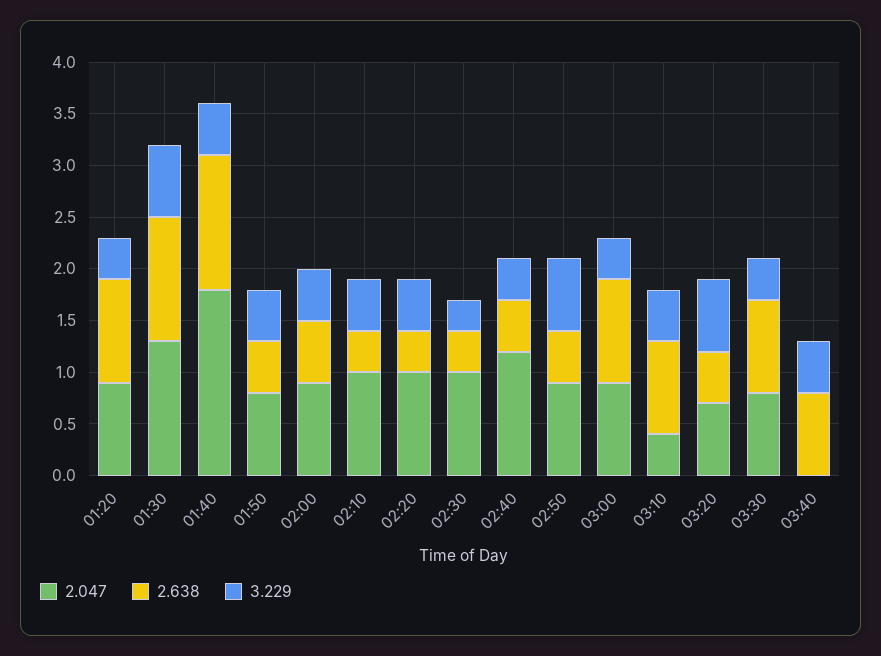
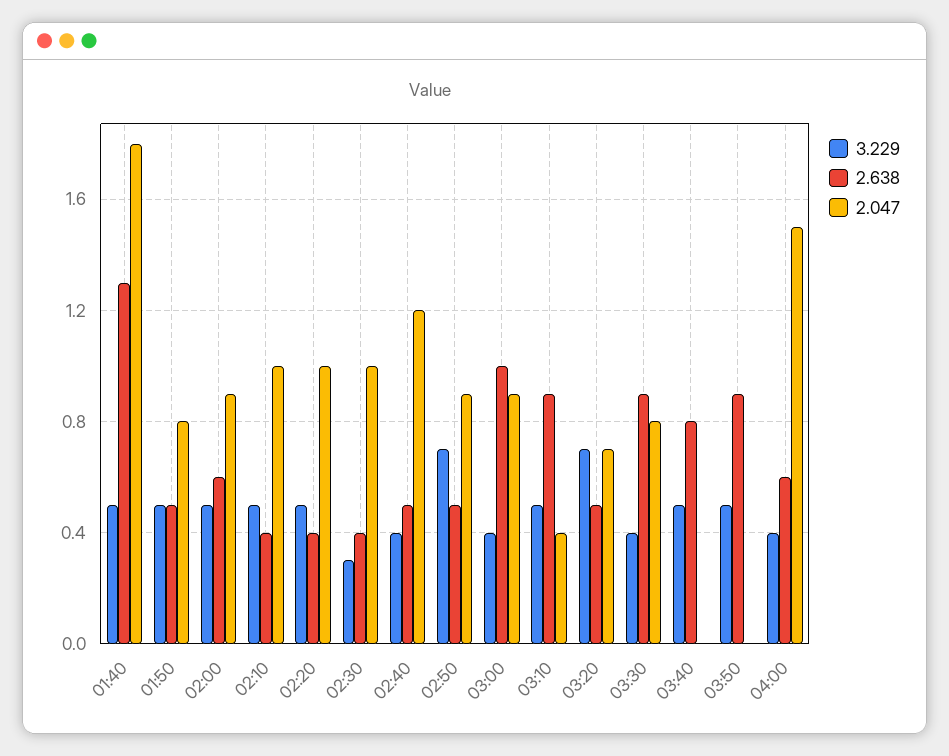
2.047, 01:20: 0.9 -> none
2.638, 01:20: 1 -> none
3.229, 01:20: 0.4 -> none
2.047, 01:30: 1.3 -> none
2.638, 01:30: 1.2 -> none
3.229, 01:30: 0.7 -> none
3.229, 03:50: none -> 0.5
2.638, 03:50: none -> 0.9
2.047, 03:50: none -> 0
3.229, 04:00: none -> 0.4
2.638, 04:00: none -> 0.6
2.047, 04:00: none -> 1.5

